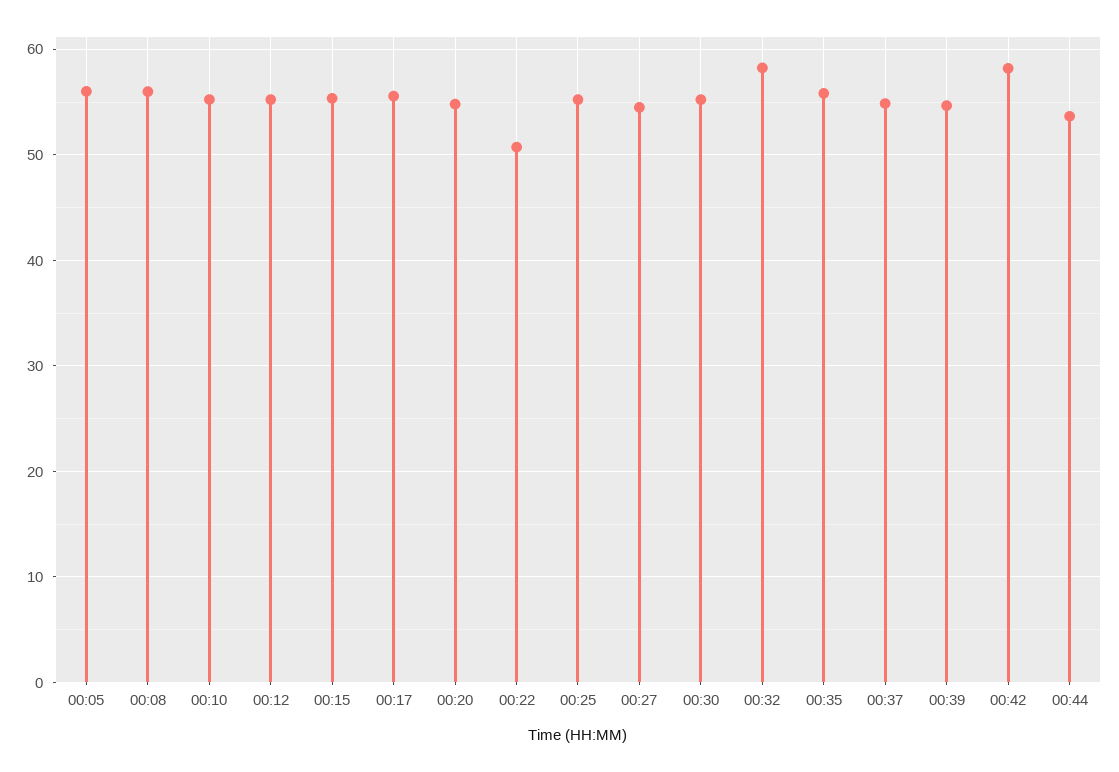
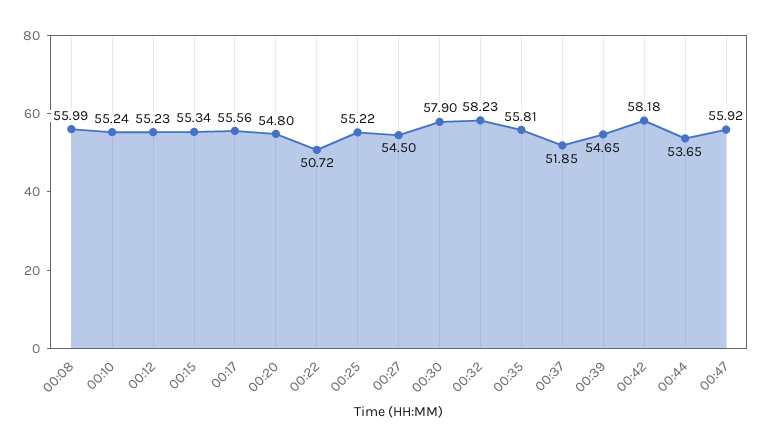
00:05: 56 -> none
00:30: 55 -> 57.9
00:37: 55 -> 51.85
00:47: none -> 55.92

